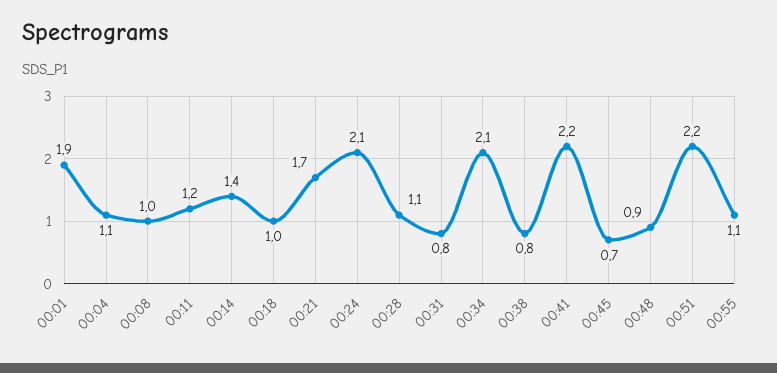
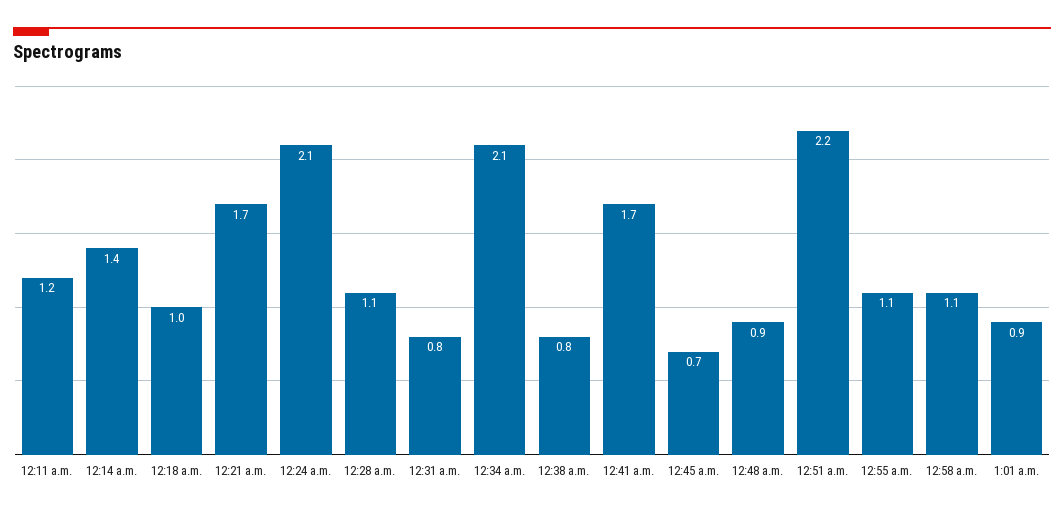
00:01: 1.9 -> none
00:04: 1.1 -> none
00:08: 1 -> none
00:41: 2.2 -> 1.7
12:58 a.m.: none -> 1.1
1:01 a.m.: none -> 0.9

